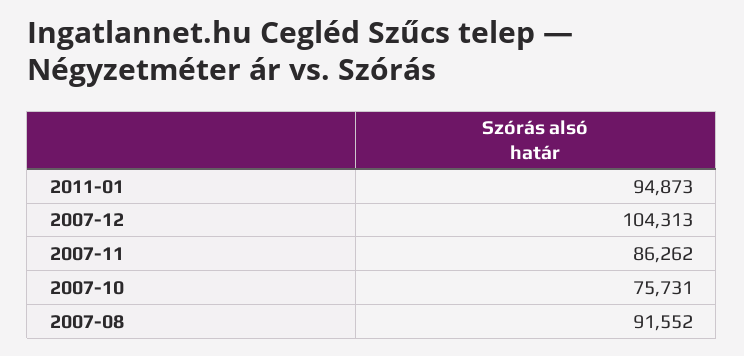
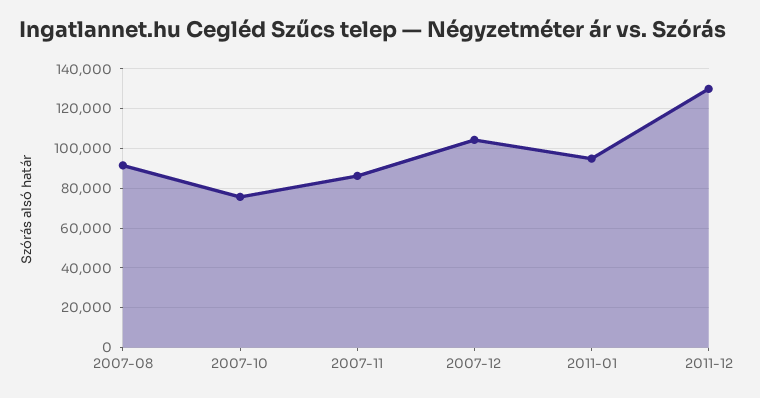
2011-12: none -> 130000

